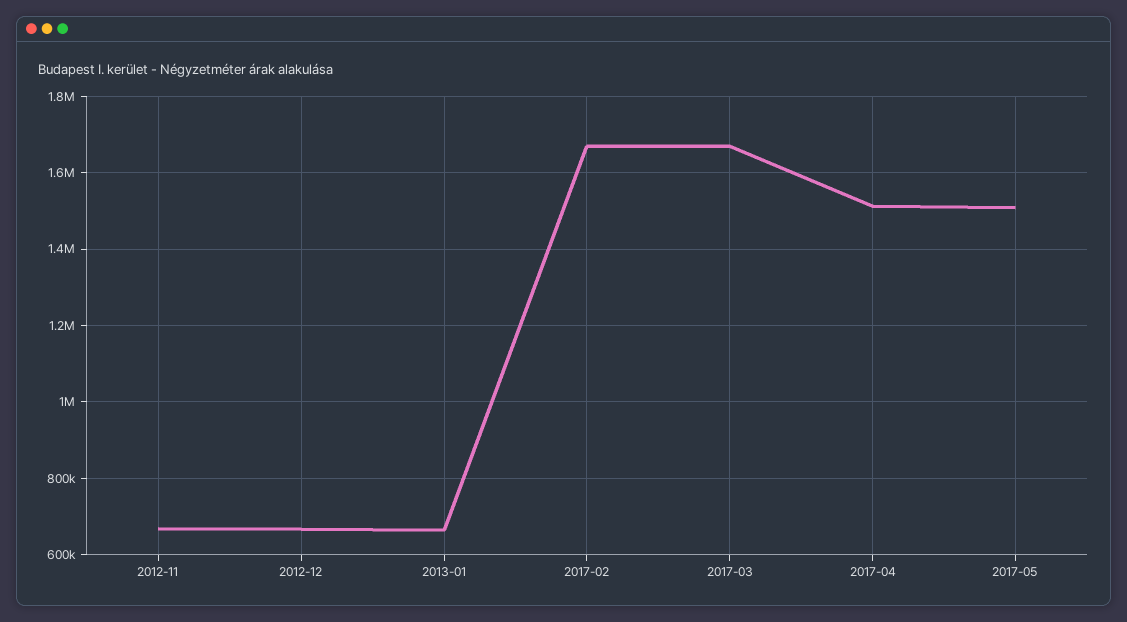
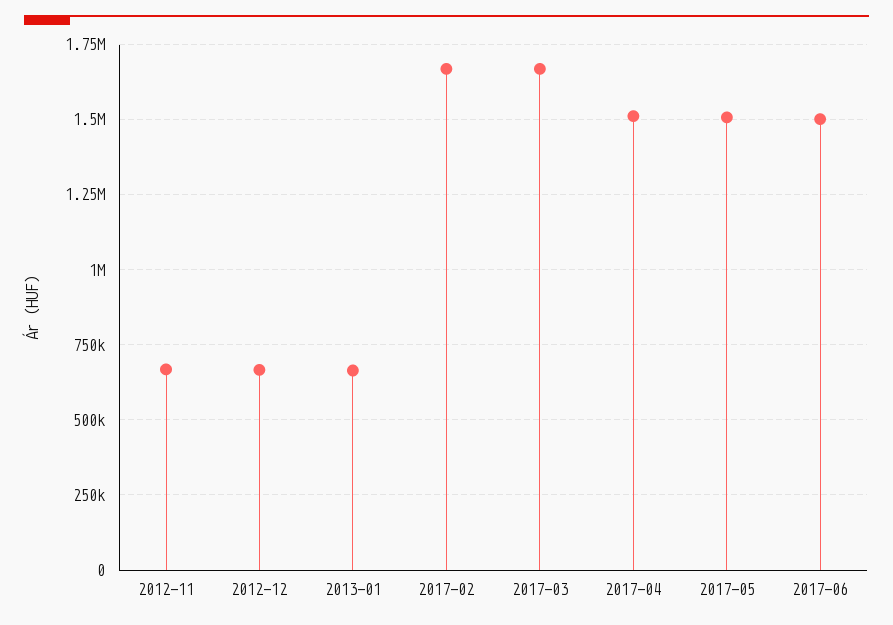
2017-06: none -> 1500000

